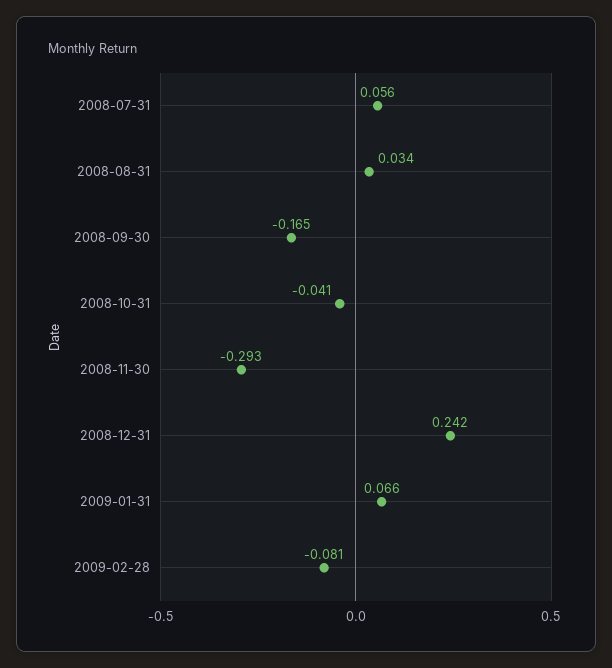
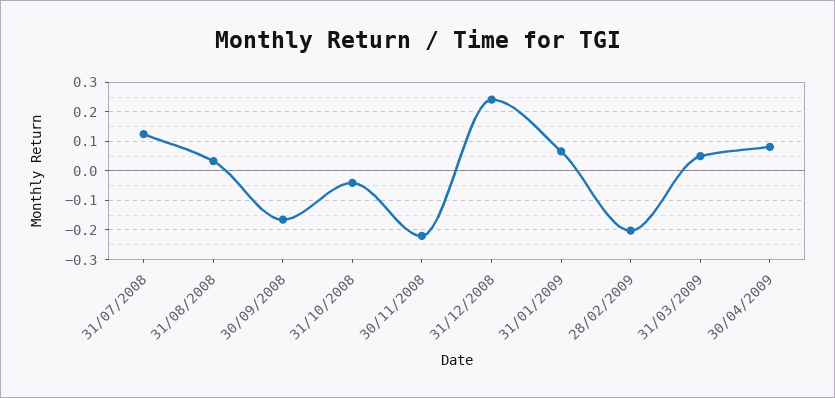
2008-07-31: 0.056 -> 0.125
2008-11-30: -0.293 -> -0.225
2009-02-28: -0.081 -> -0.2
31/03/2009: none -> 0.05
30/04/2009: none -> 0.075

